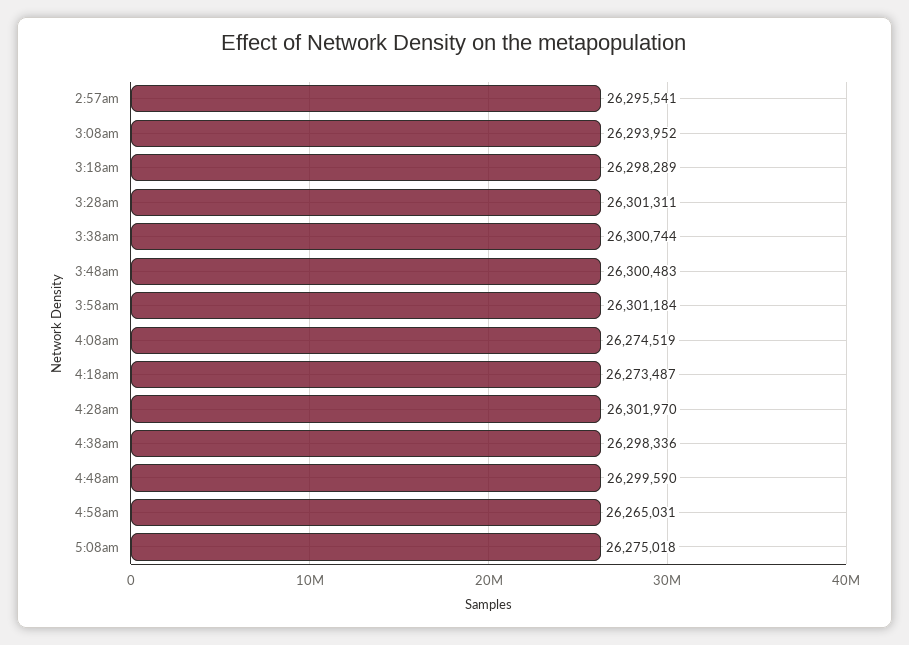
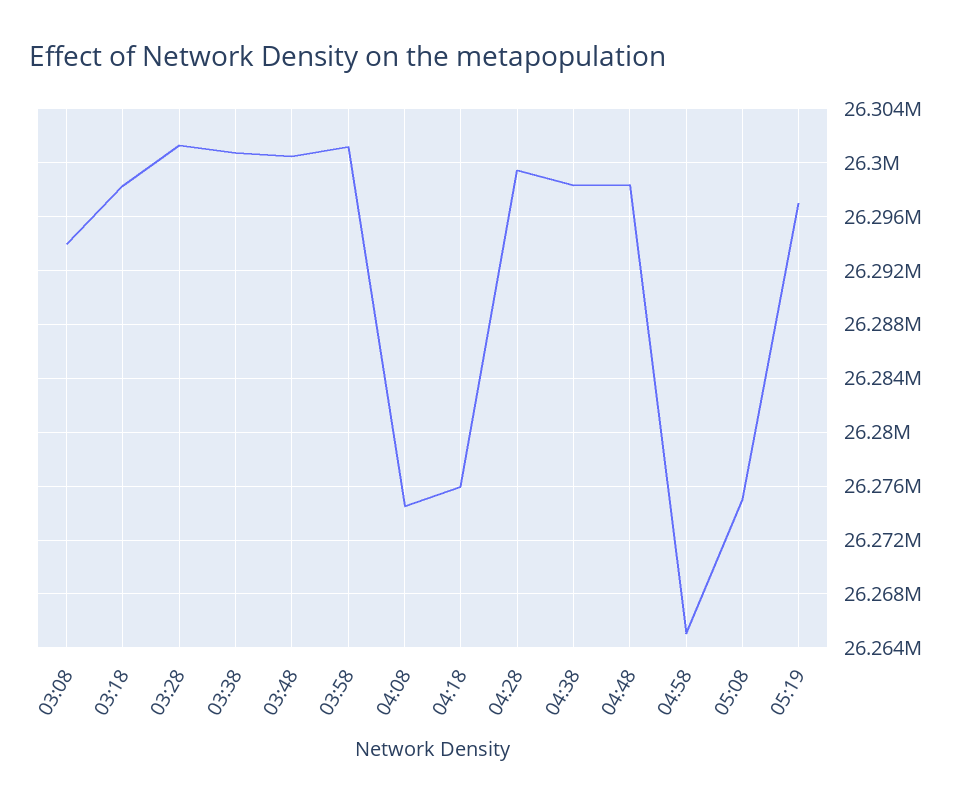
2:57am: 26295541 -> none
4:18am: 26273487 -> 26276000
4:28am: 26301970 -> 26299500
4:48am: 26299590 -> 26298500
05:19: none -> 26297000

